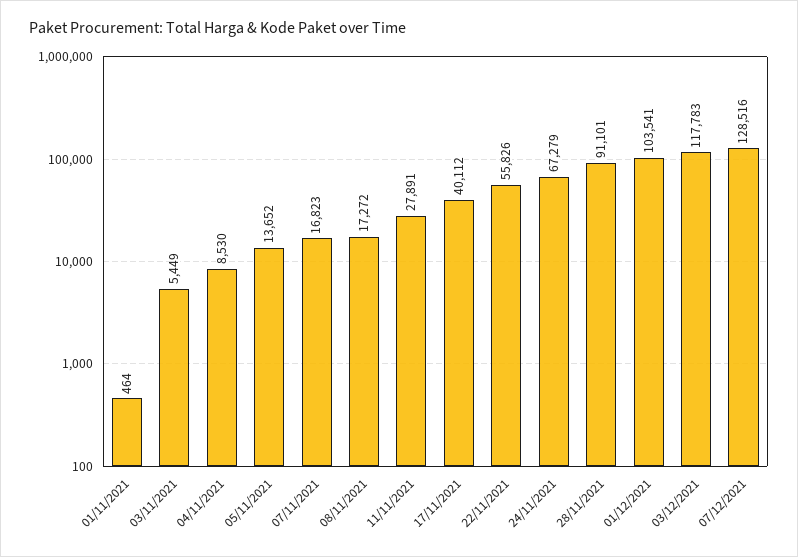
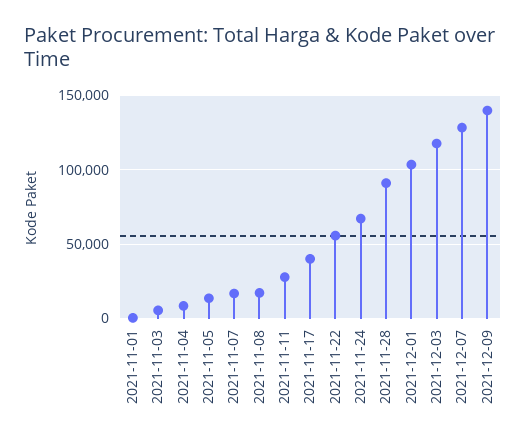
2021-12-09: none -> 140000

